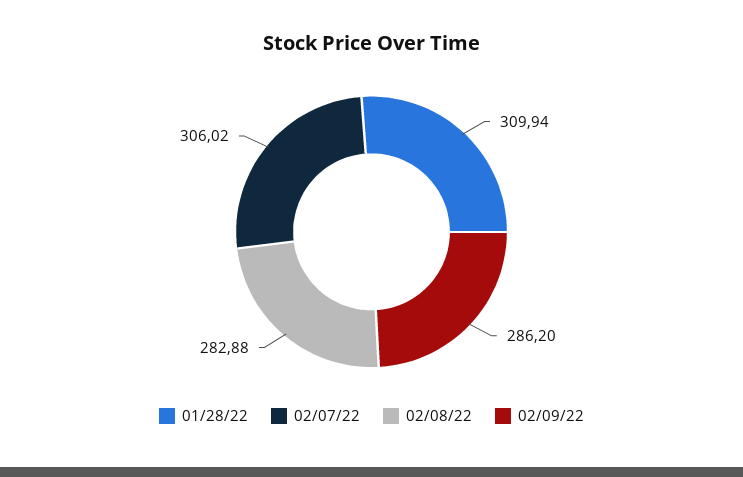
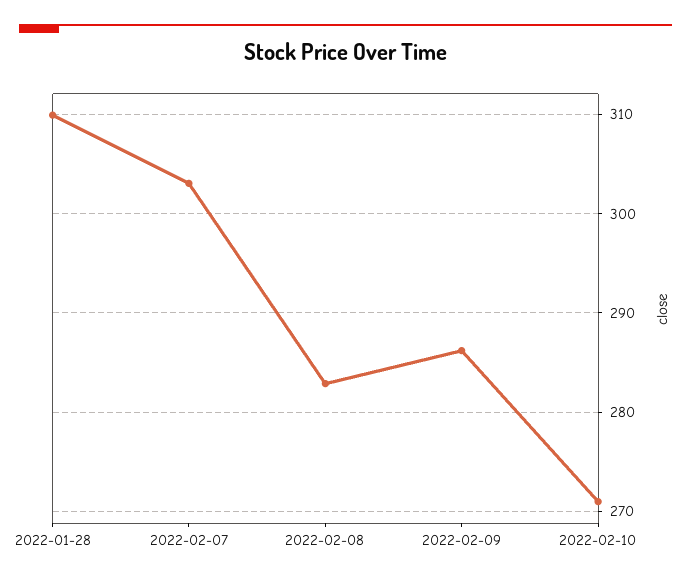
02/07/22: 306.02 -> 303
2022-02-10: none -> 271

